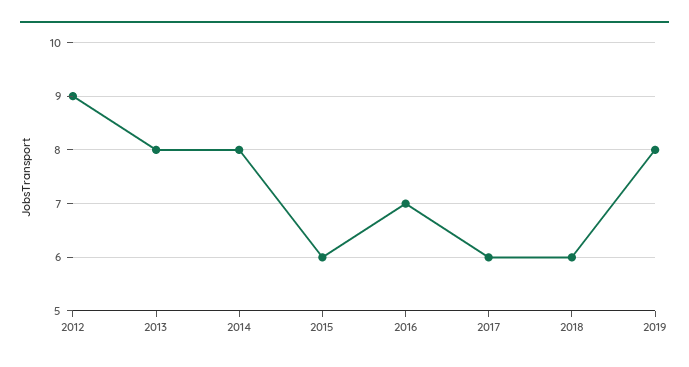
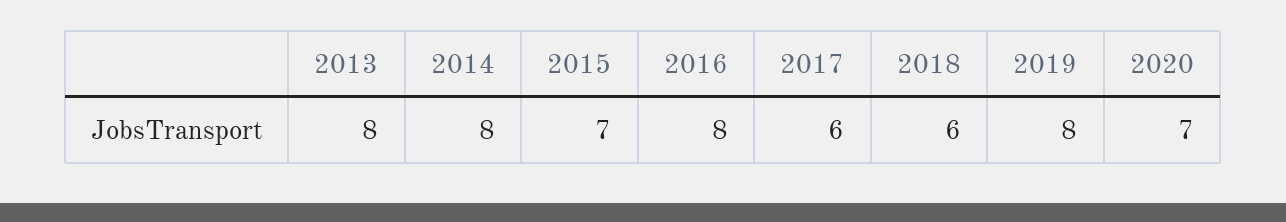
2012: 9 -> none
2015: 6 -> 7
2016: 7 -> 8
2020: none -> 7

